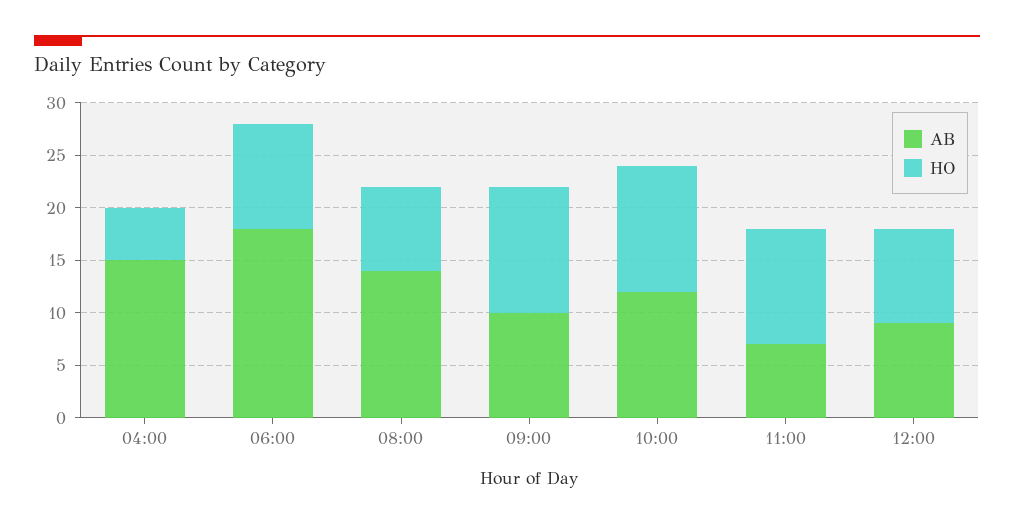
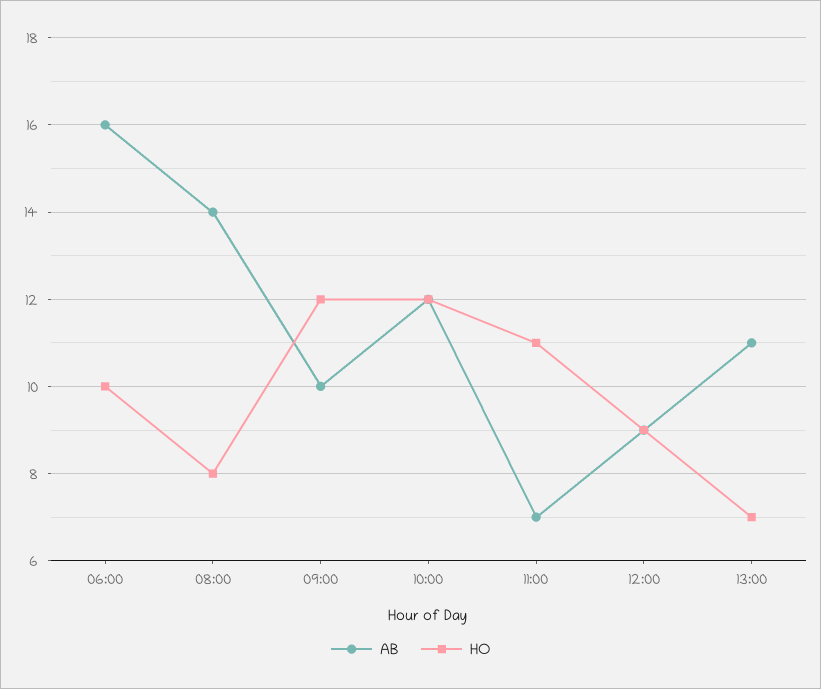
AB, 04:00: 15 -> none
HO, 04:00: 5 -> none
AB, 06:00: 18 -> 16
AB, 13:00: none -> 11
HO, 13:00: none -> 7

